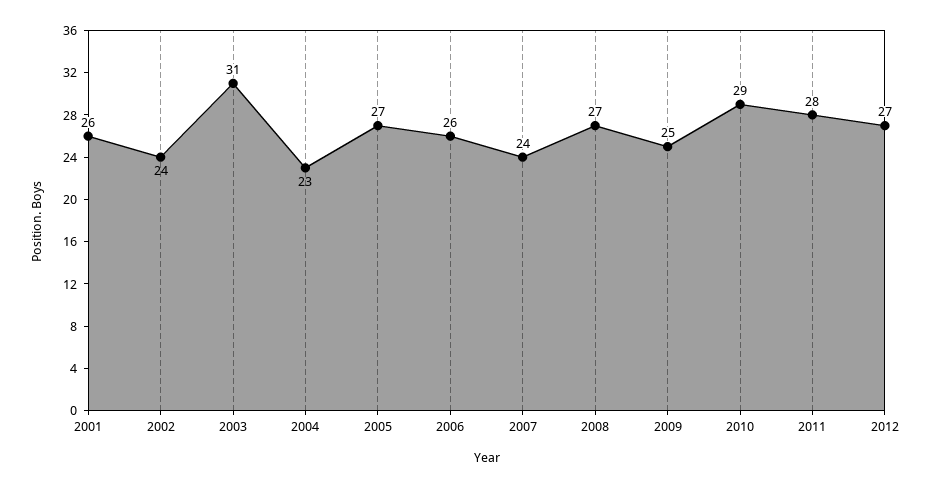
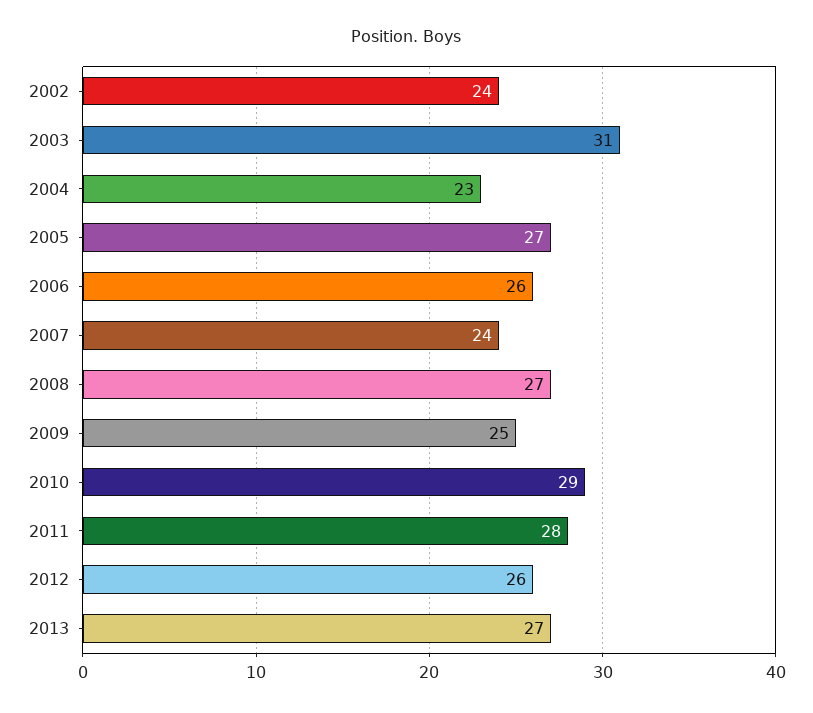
2001: 26 -> none
2012: 27 -> 26
2013: none -> 27

